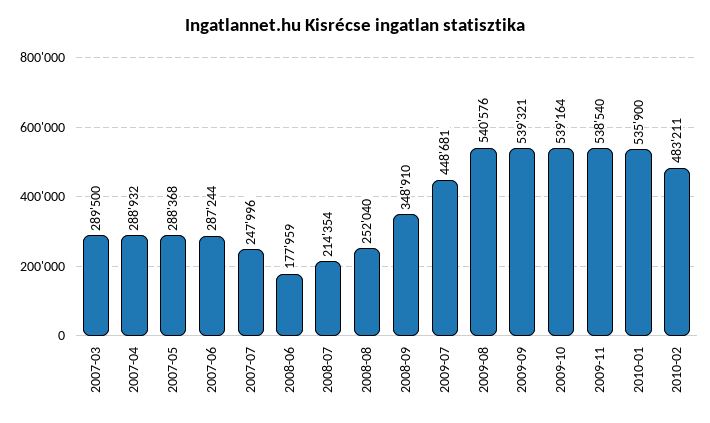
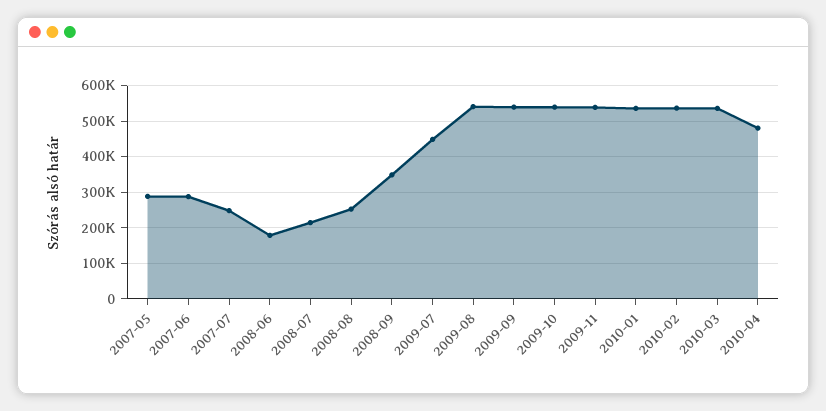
2007-03: 289500 -> none
2007-04: 288932 -> none
2010-02: 483211 -> 540000
2010-03: none -> 540000
2010-04: none -> 480000

